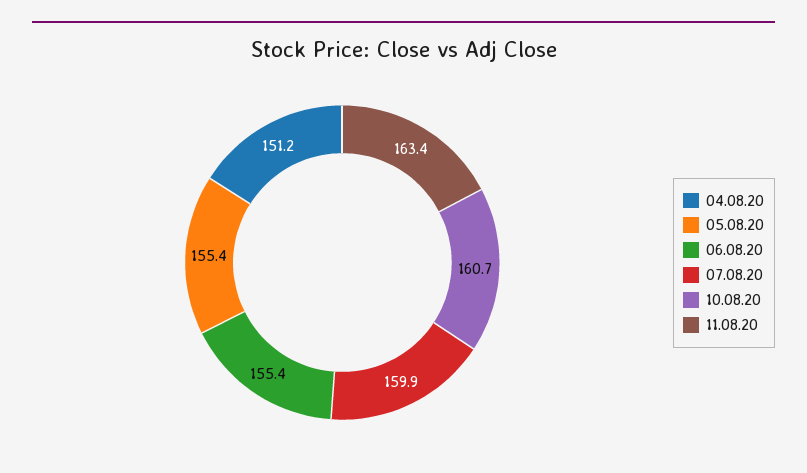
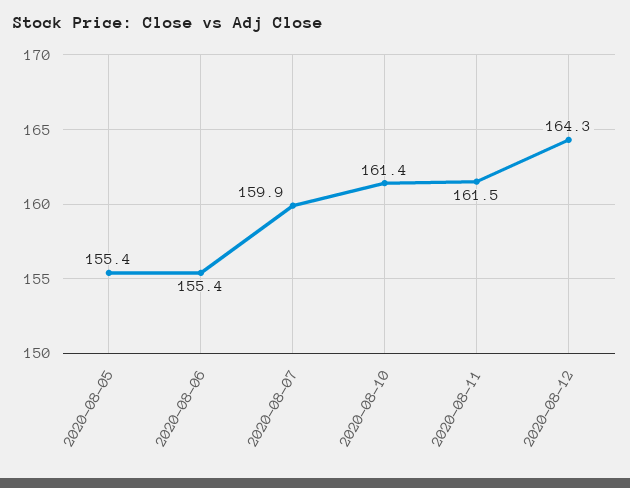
04.08.20: 151.2 -> none
10.08.20: 160.7 -> 161.4
11.08.20: 163.4 -> 161.5
2020-08-12: none -> 164.3

